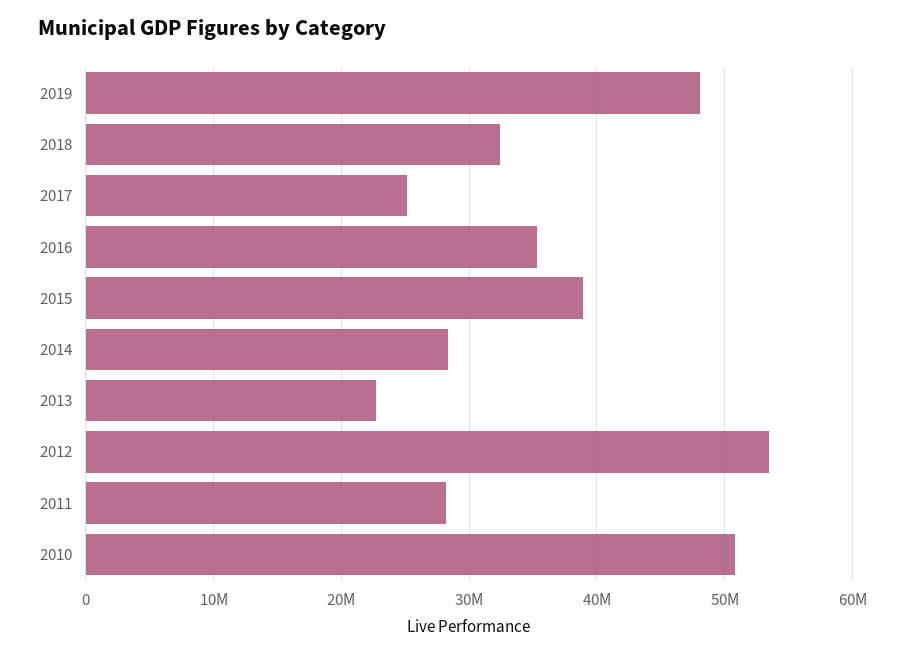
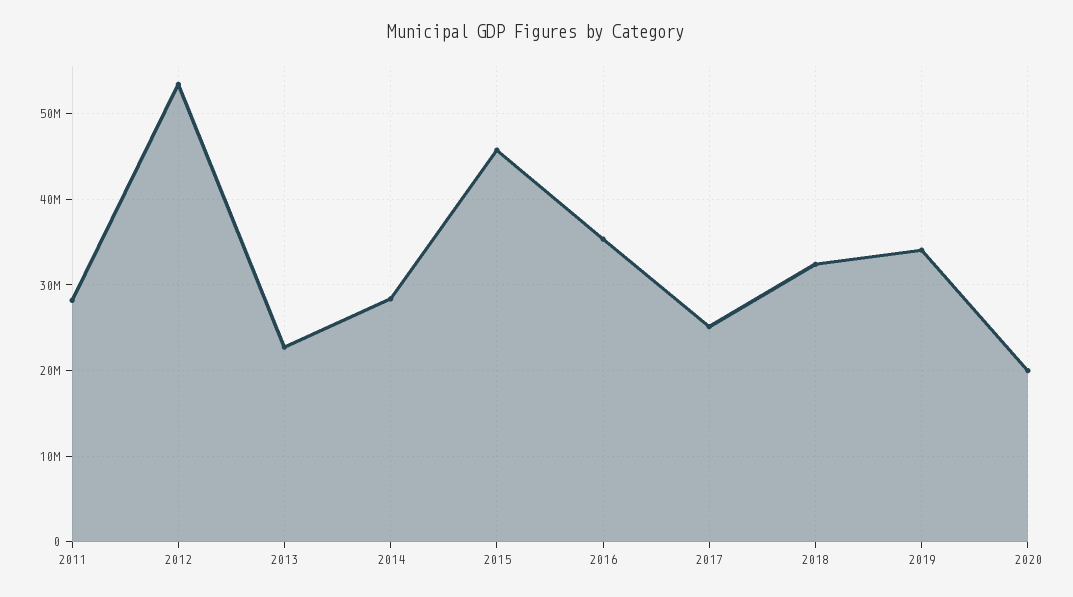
2019: 48000000 -> 34000000
2015: 39000000 -> 46000000
2010: 51000000 -> none
2020: none -> 20000000

